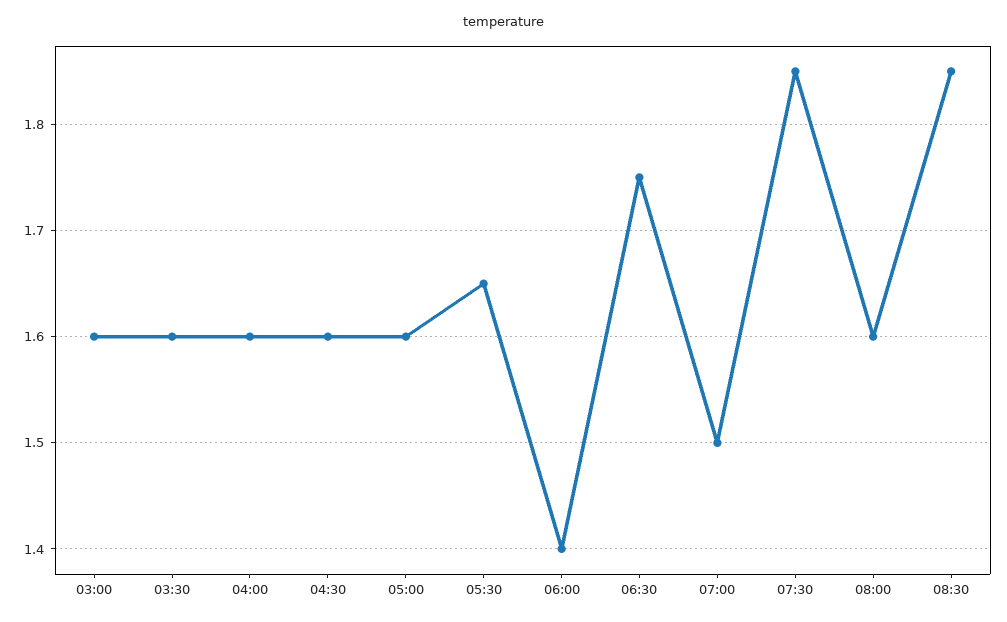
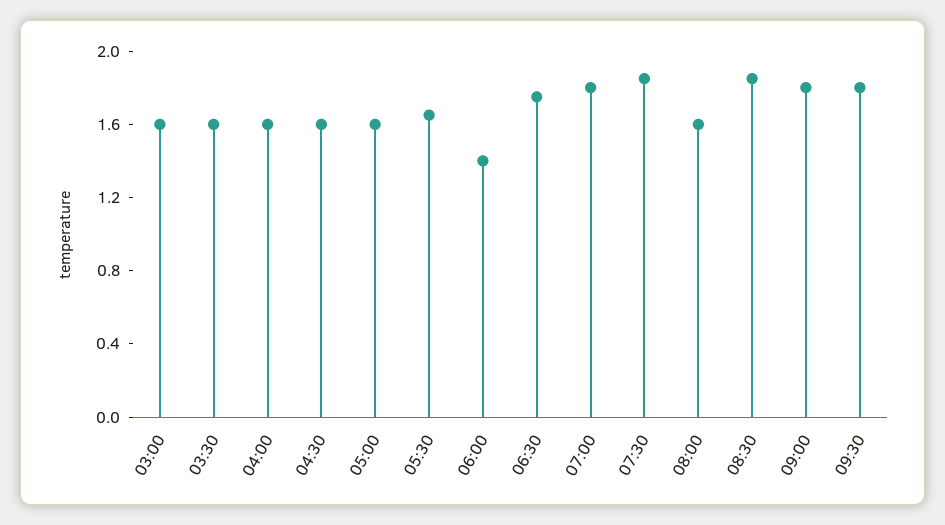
07:00: 1.5 -> 1.8
09:00: none -> 1.8
09:30: none -> 1.8

